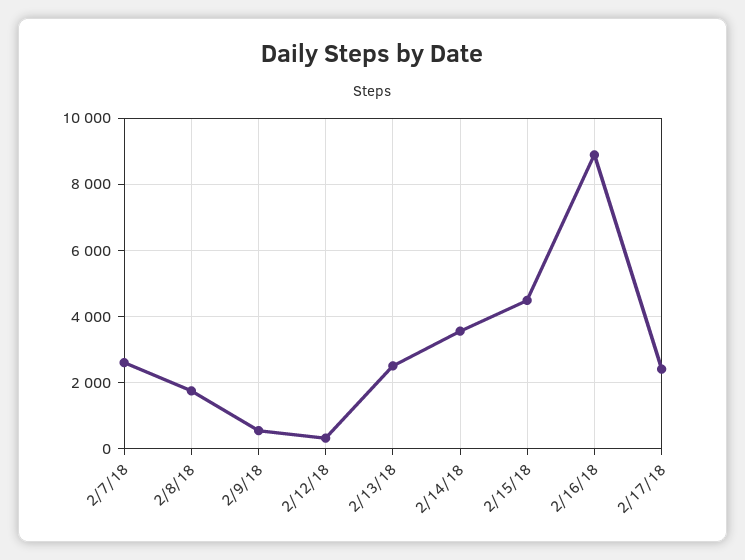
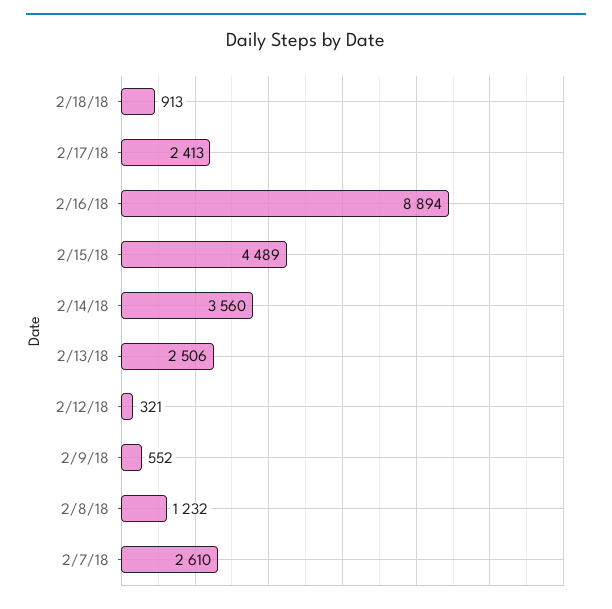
2/8/18: 1800 -> 1232
2/18/18: none -> 913

